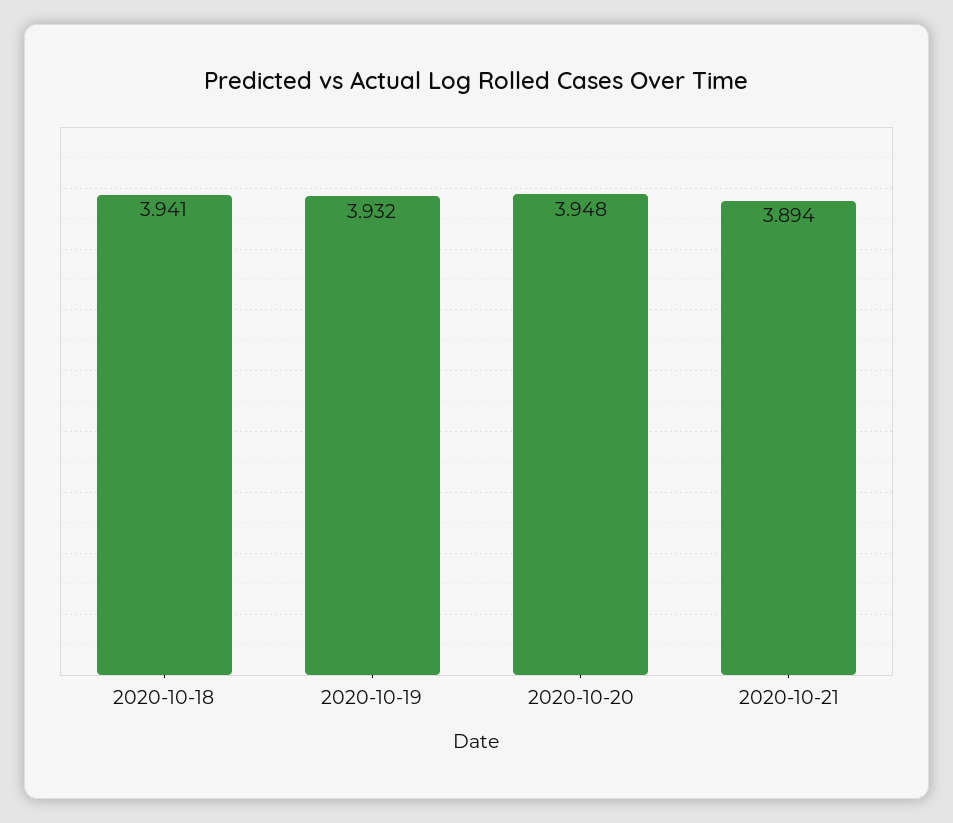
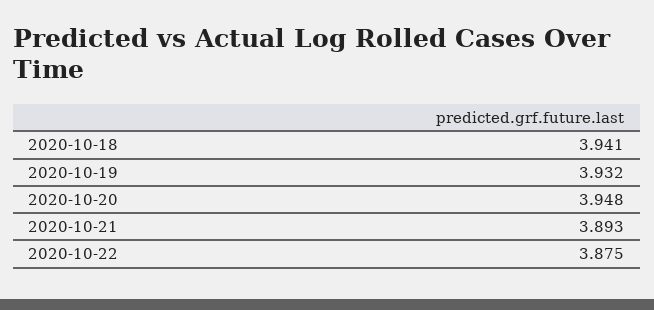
2020-10-21: 3.894 -> 3.893
2020-10-22: none -> 3.875

